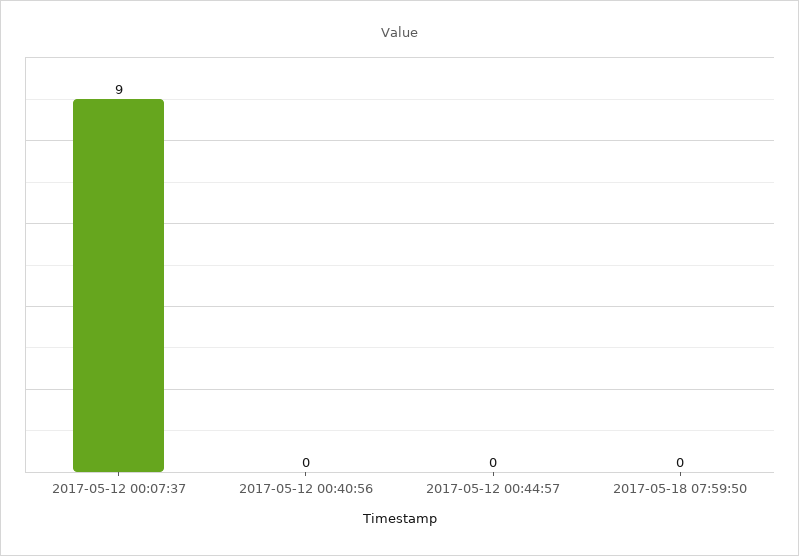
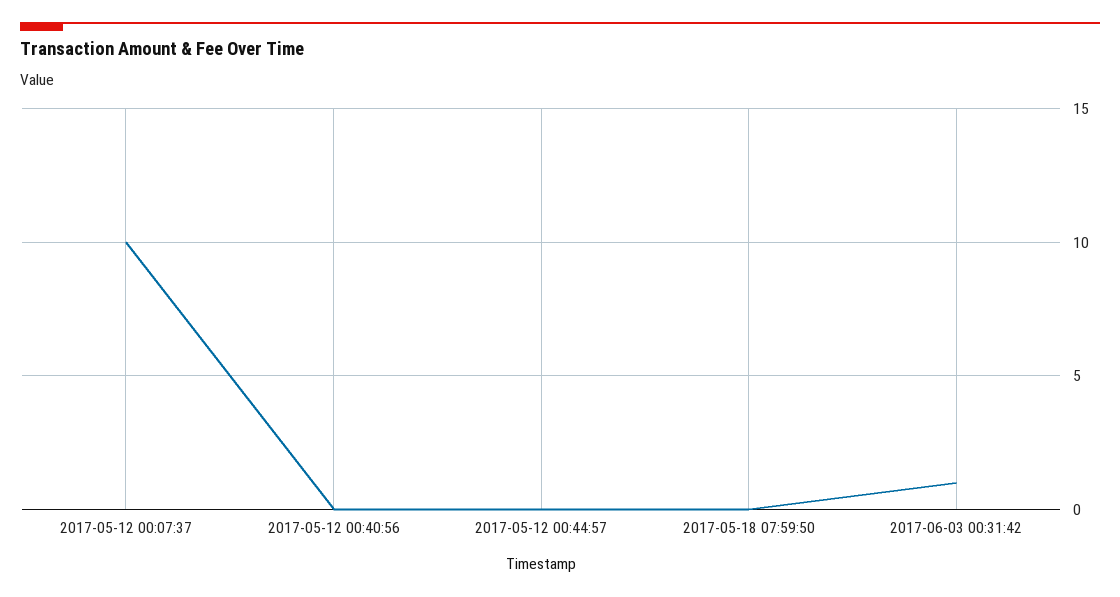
2017-05-12 00:07:37: 9 -> 10
2017-06-03 00:31:42: none -> 1

